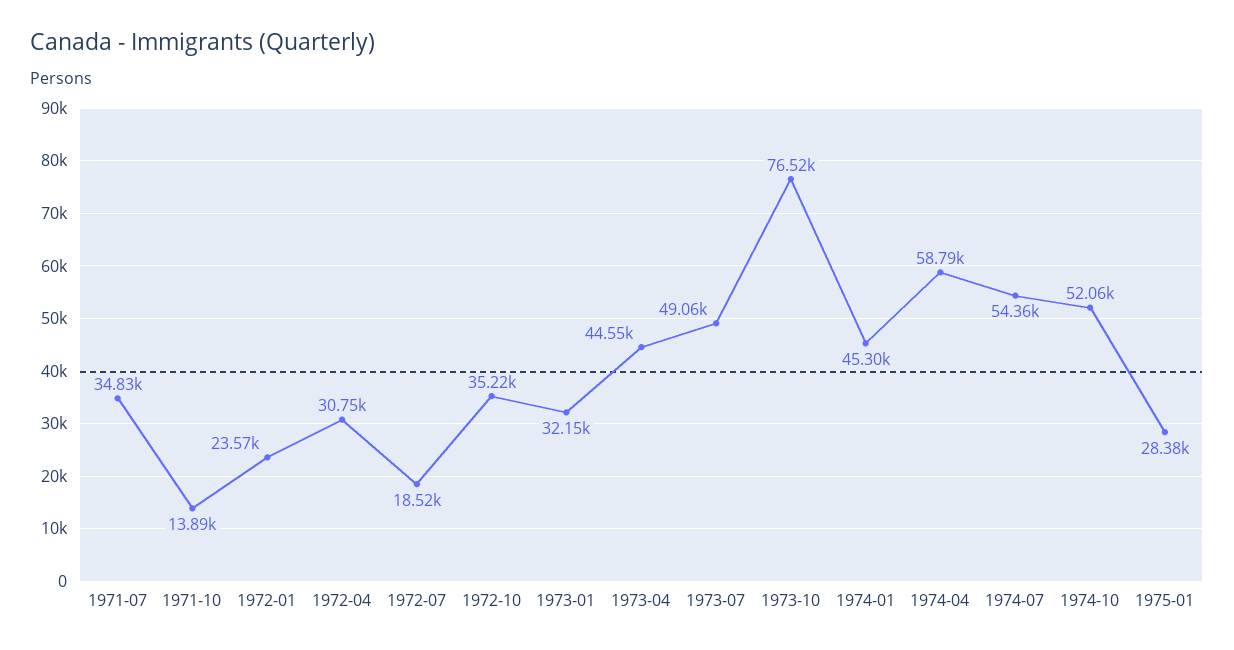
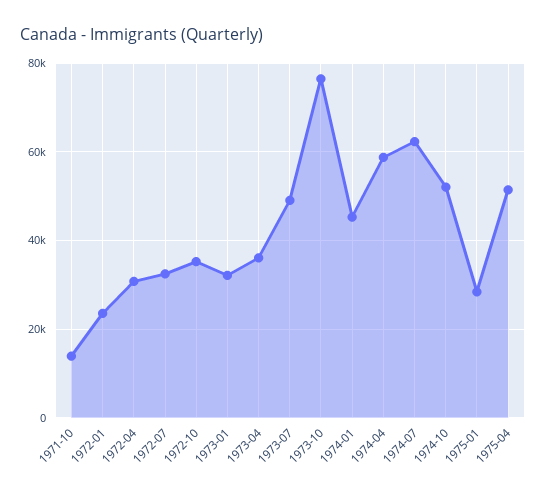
1971-07: 34830 -> none
1972-07: 18520 -> 32000
1973-04: 44550 -> 36000
1974-07: 54360 -> 62000
1975-04: none -> 52000

